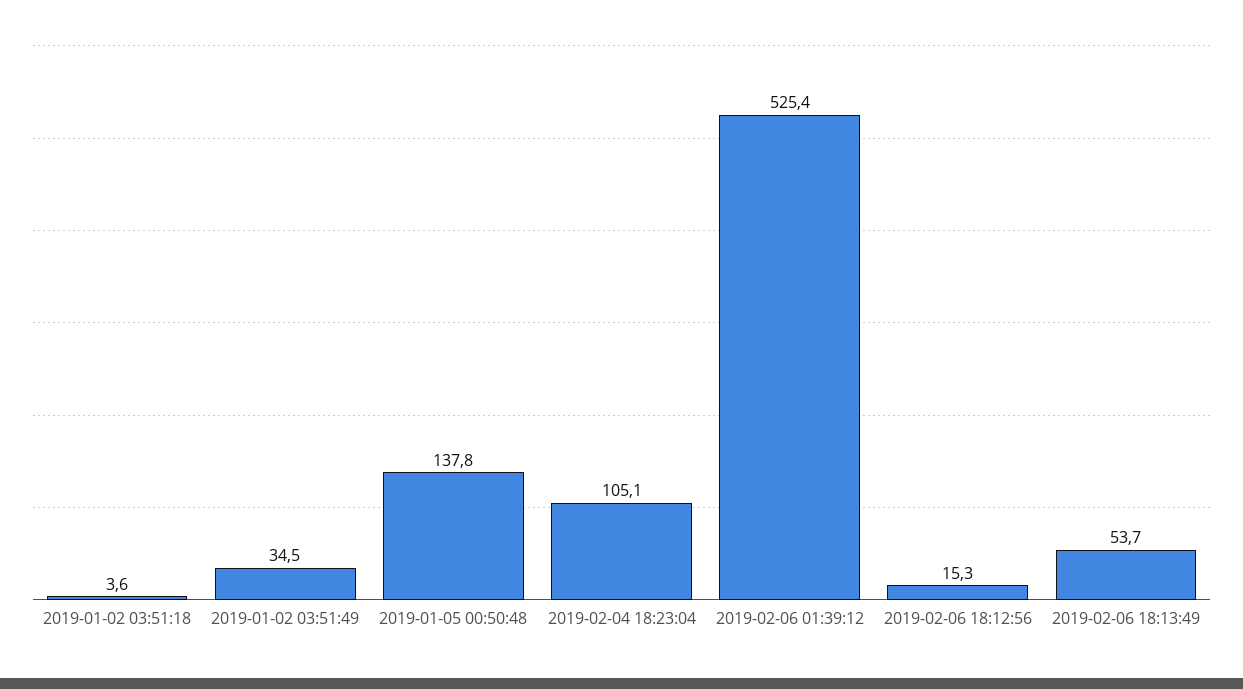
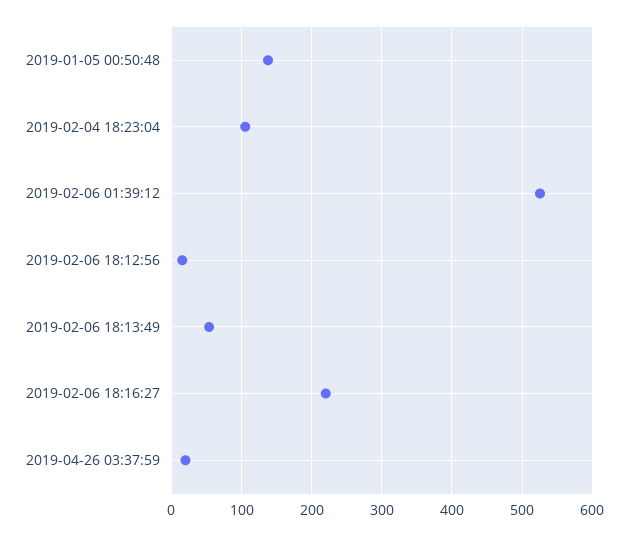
2019-01-02 03:51:18: 3.6 -> none
2019-01-02 03:51:49: 34.5 -> none
2019-02-06 18:16:27: none -> 220
2019-04-26 03:37:59: none -> 20

